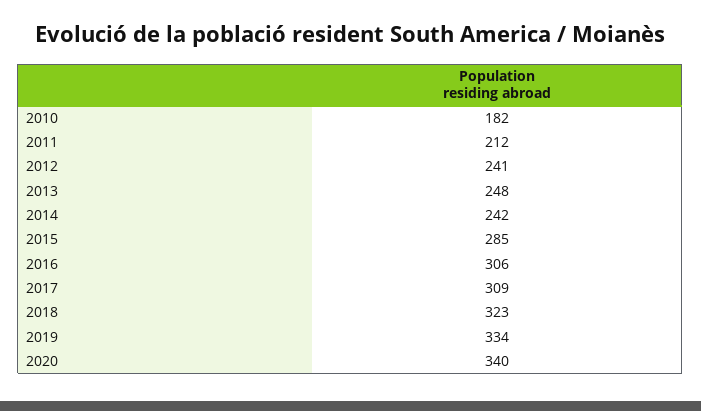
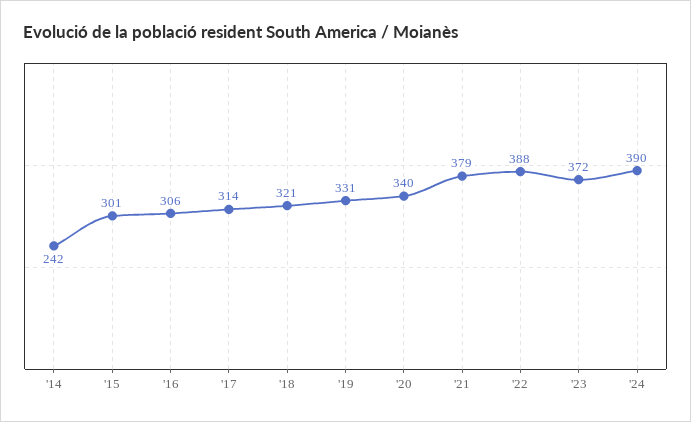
2010: 182 -> none
2011: 212 -> none
2012: 241 -> none
2013: 248 -> none
2015: 285 -> 301
2017: 309 -> 314
2018: 323 -> 321
2019: 334 -> 331
'21: none -> 379
'22: none -> 388
'23: none -> 372
'24: none -> 390

